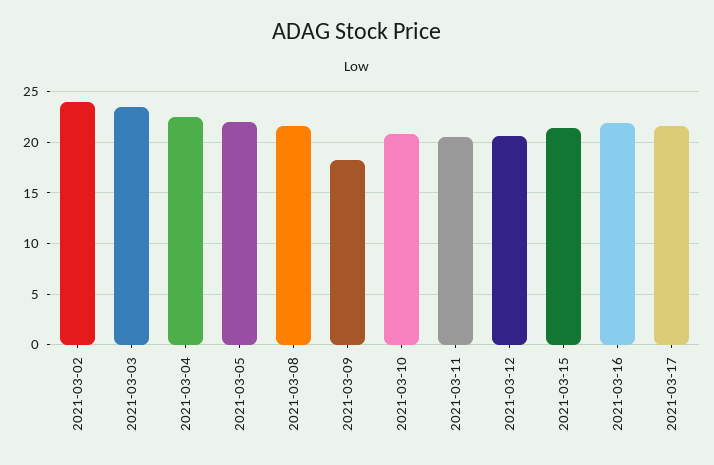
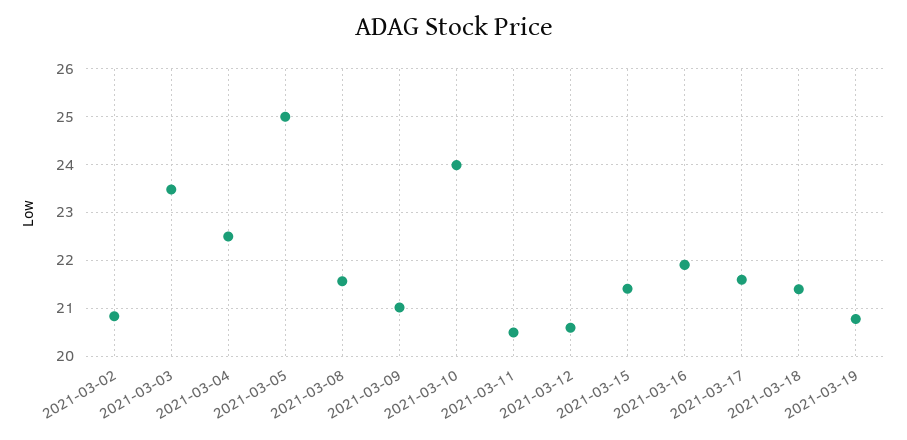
2021-03-02: 24 -> 20.8
2021-03-05: 22 -> 25
2021-03-09: 18 -> 21
2021-03-10: 21 -> 24
2021-03-18: none -> 21.4
2021-03-19: none -> 20.8

